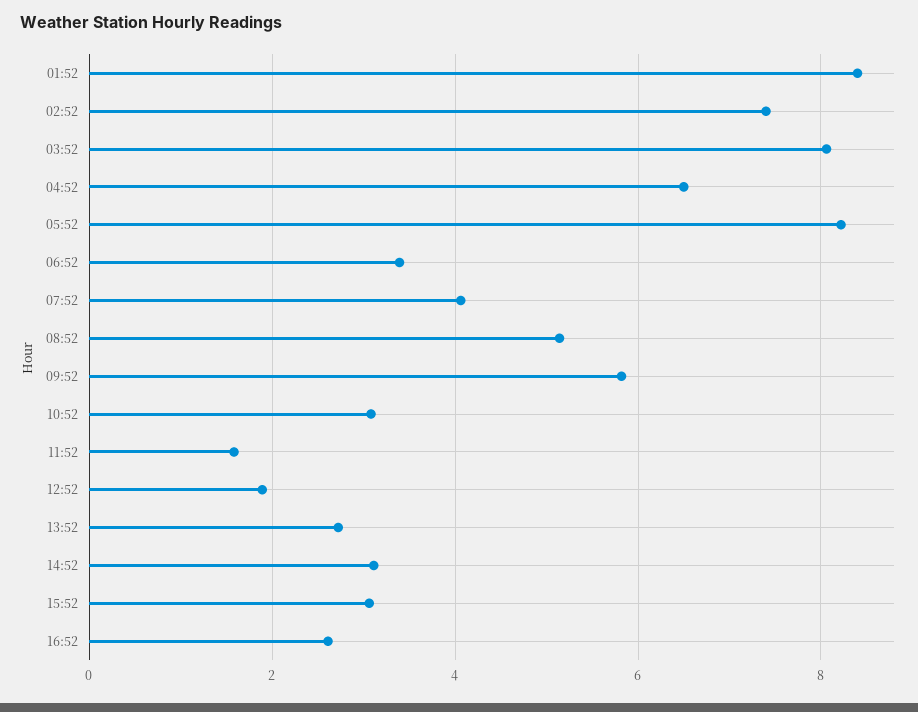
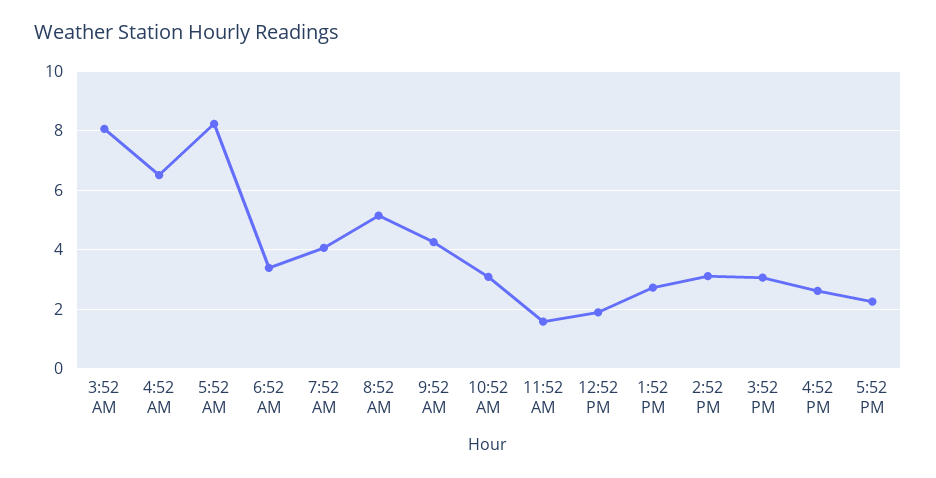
01:52: 8.4 -> none
02:52: 7.4 -> none
09:52: 5.8 -> 4.25
5:52 PM: none -> 2.25

